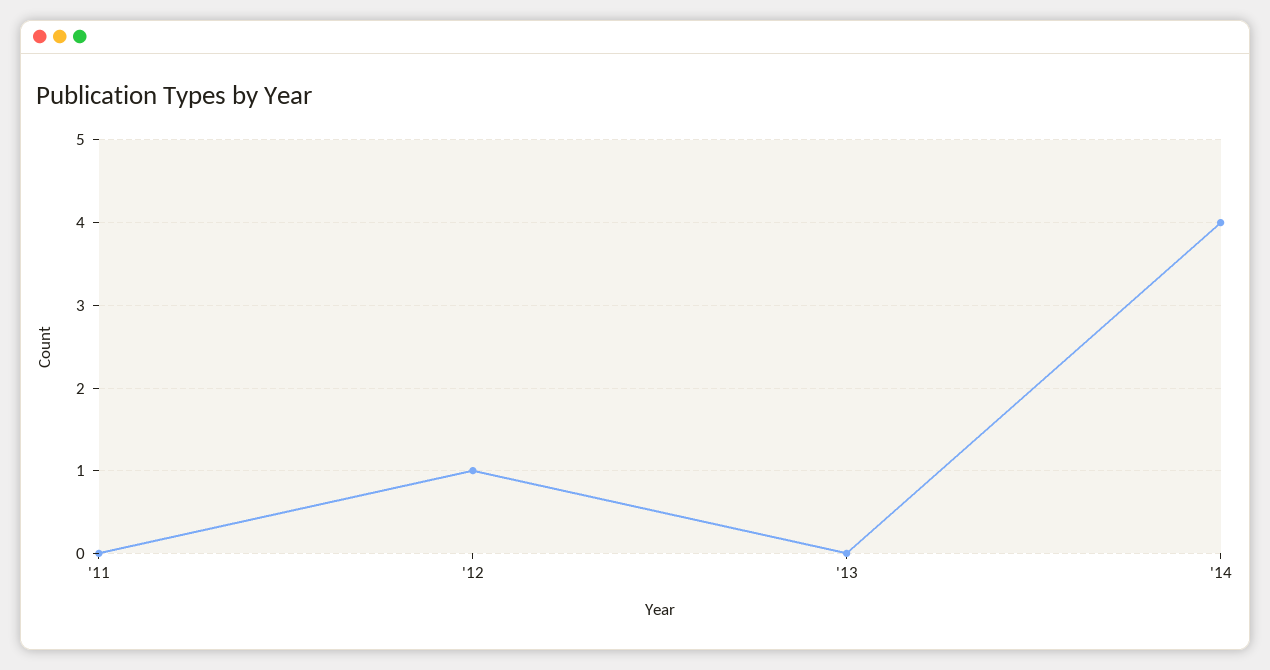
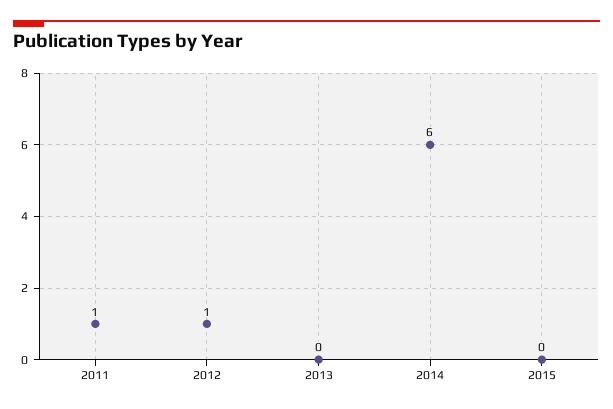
'11: 0 -> 1
'14: 4 -> 6
2015: none -> 0

